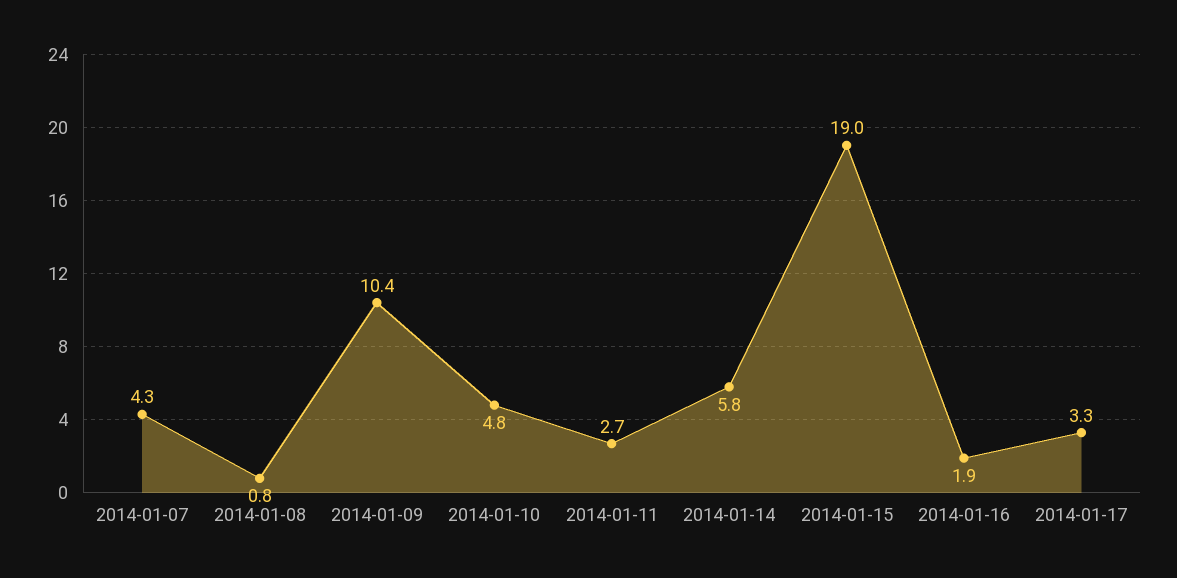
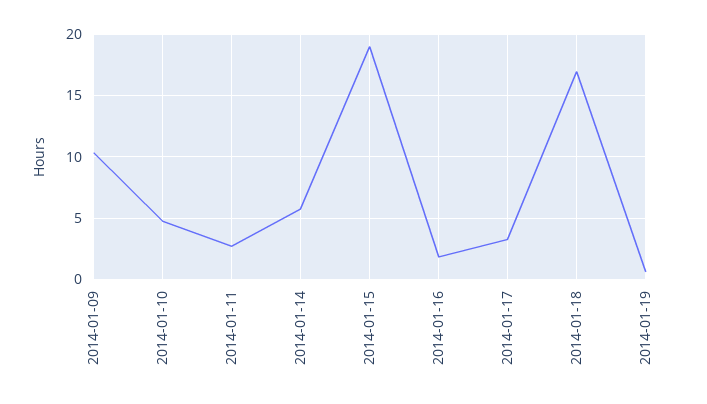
2014-01-07: 4.3 -> none
2014-01-08: 0.8 -> none
2014-01-18: none -> 17
2014-01-19: none -> 0.5

